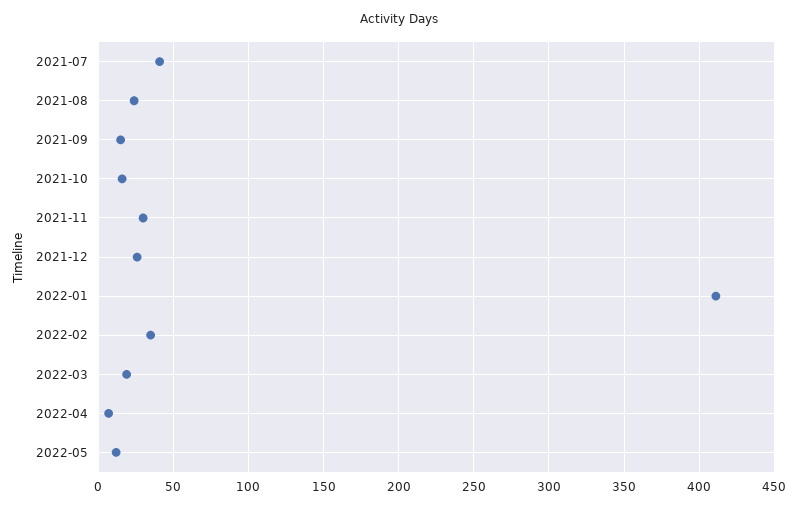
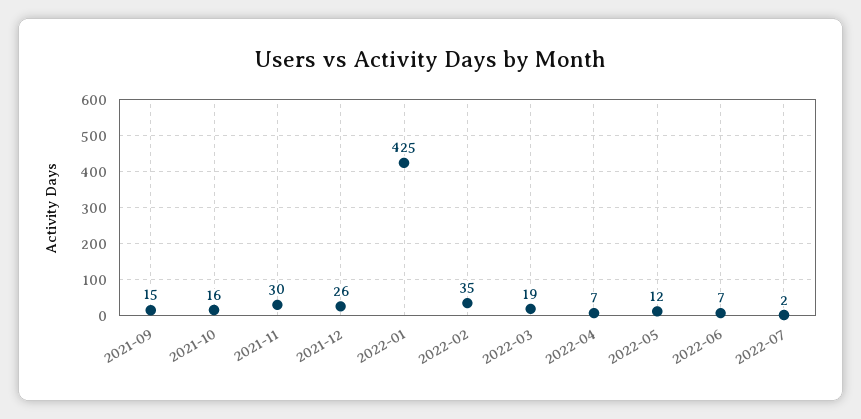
2021-07: 40 -> none
2021-08: 25 -> none
2022-01: 410 -> 425
2022-06: none -> 7
2022-07: none -> 2

